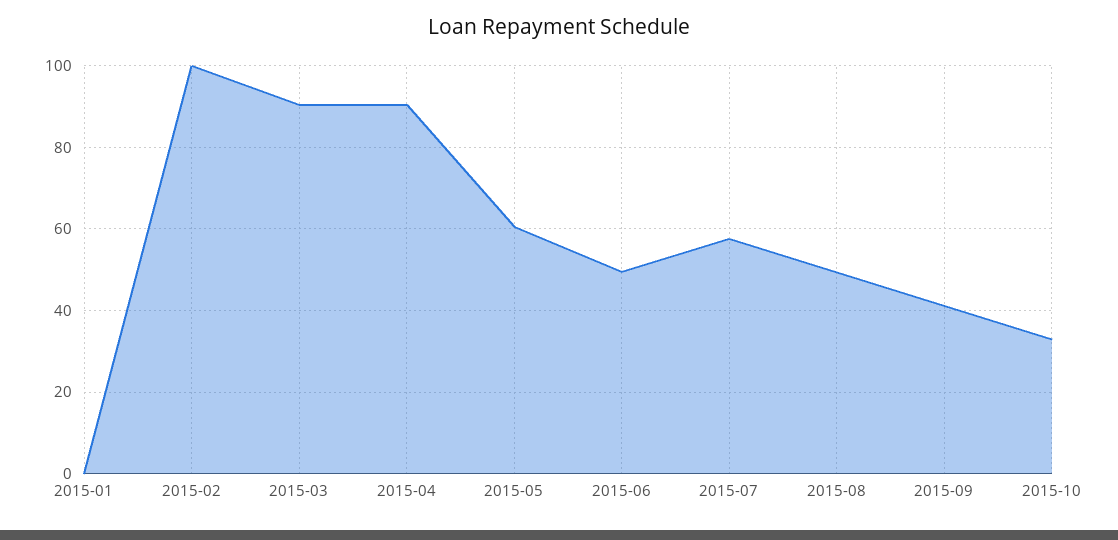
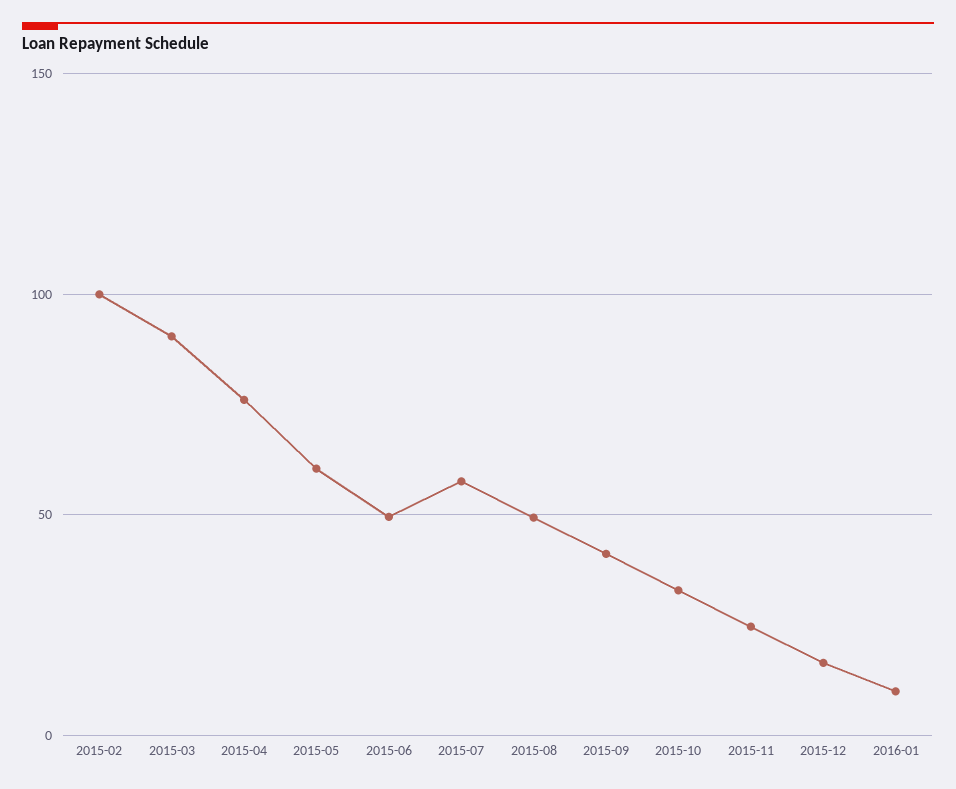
2015-01: 0 -> none
2015-04: 90 -> 75
2015-11: none -> 25
2015-12: none -> 15
2016-01: none -> 10

